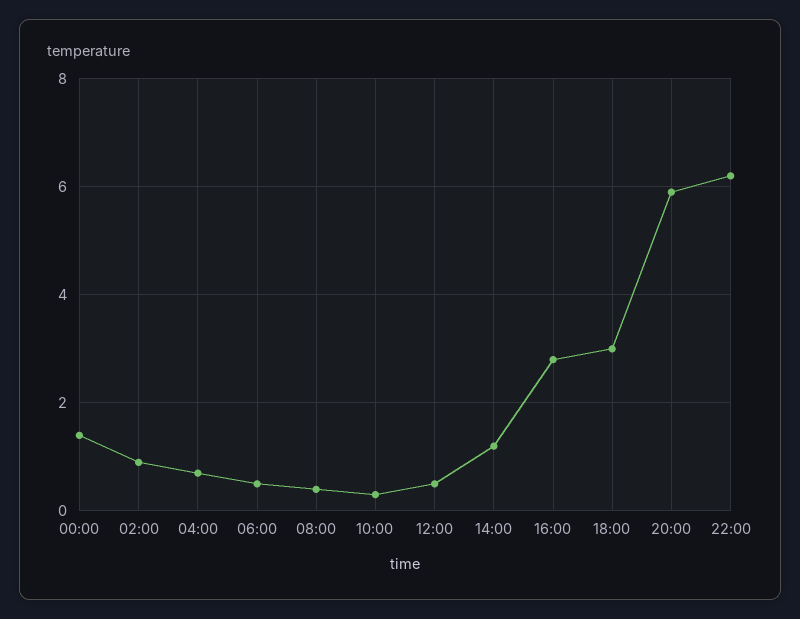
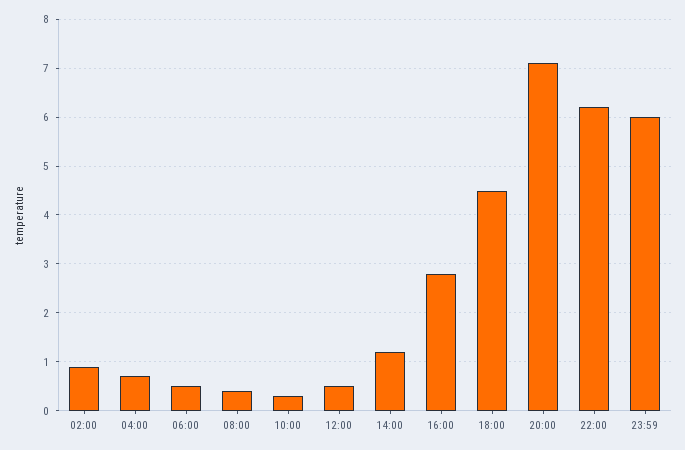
00:00: 1.5 -> none
18:00: 3 -> 4.5
20:00: 6 -> 7
23:59: none -> 6

